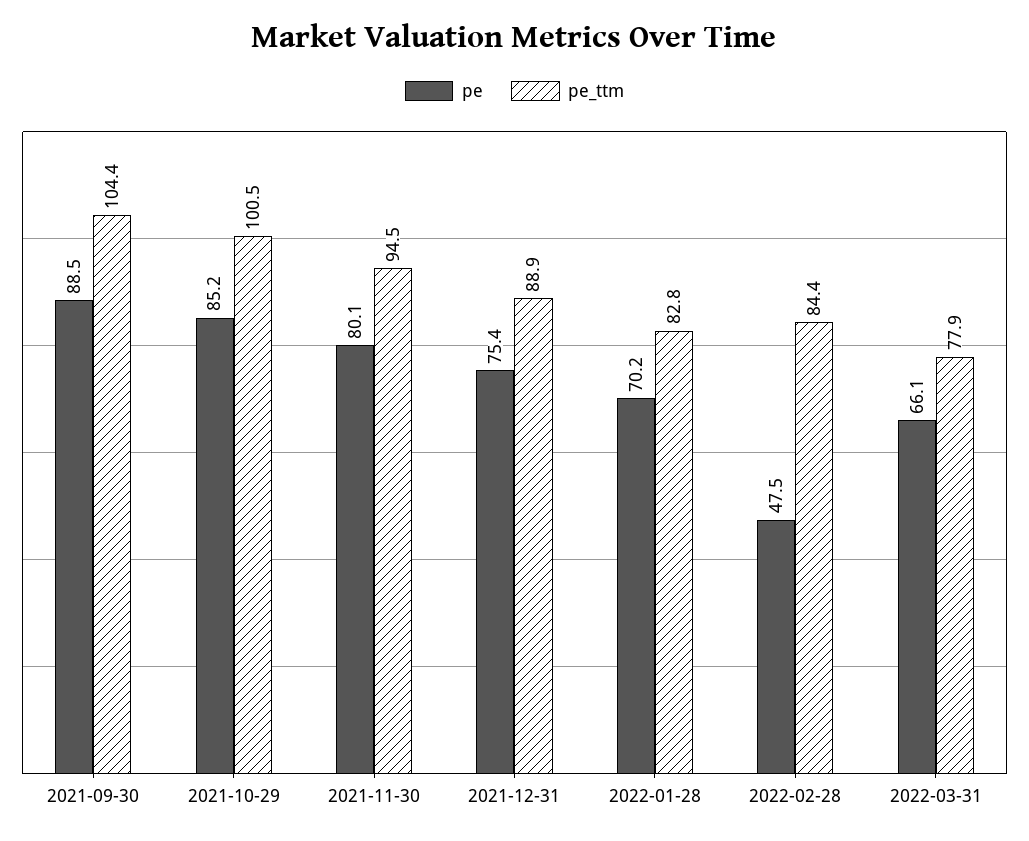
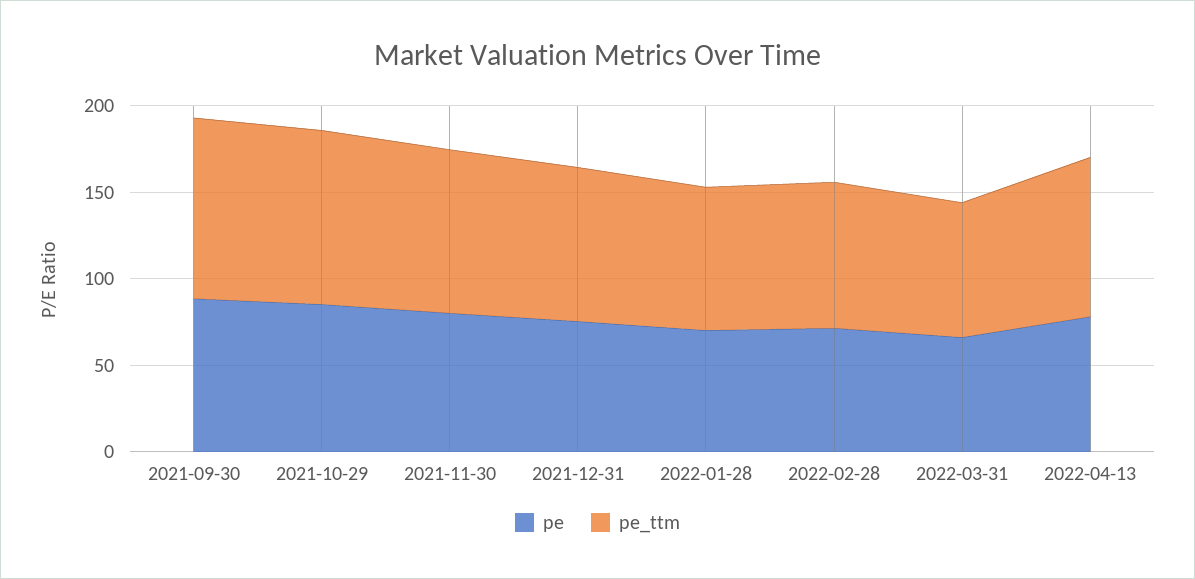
pe, 2022-02-28: 47.5 -> 70
pe, 2022-04-13: none -> 80
pe_ttm, 2022-04-13: none -> 90

